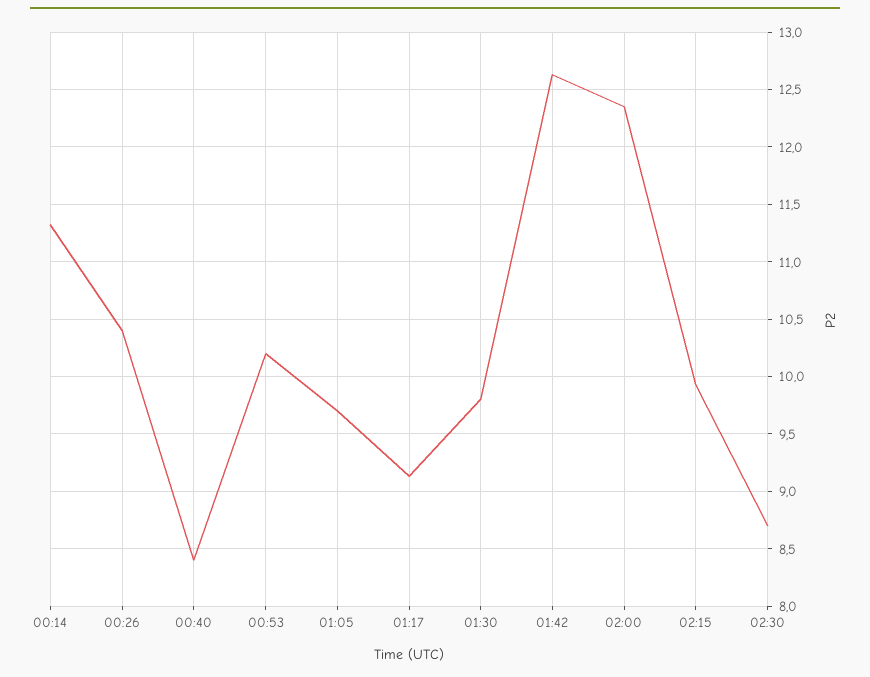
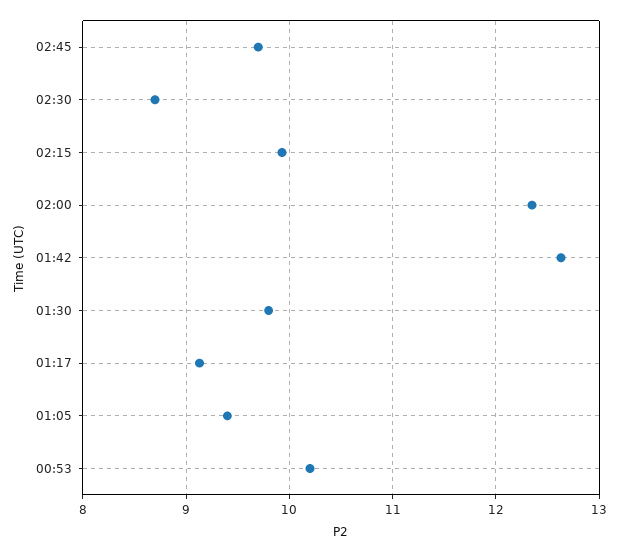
00:14: 11.3 -> none
00:26: 10.4 -> none
00:40: 8.4 -> none
01:05: 9.7 -> 9.4
02:45: none -> 9.7

